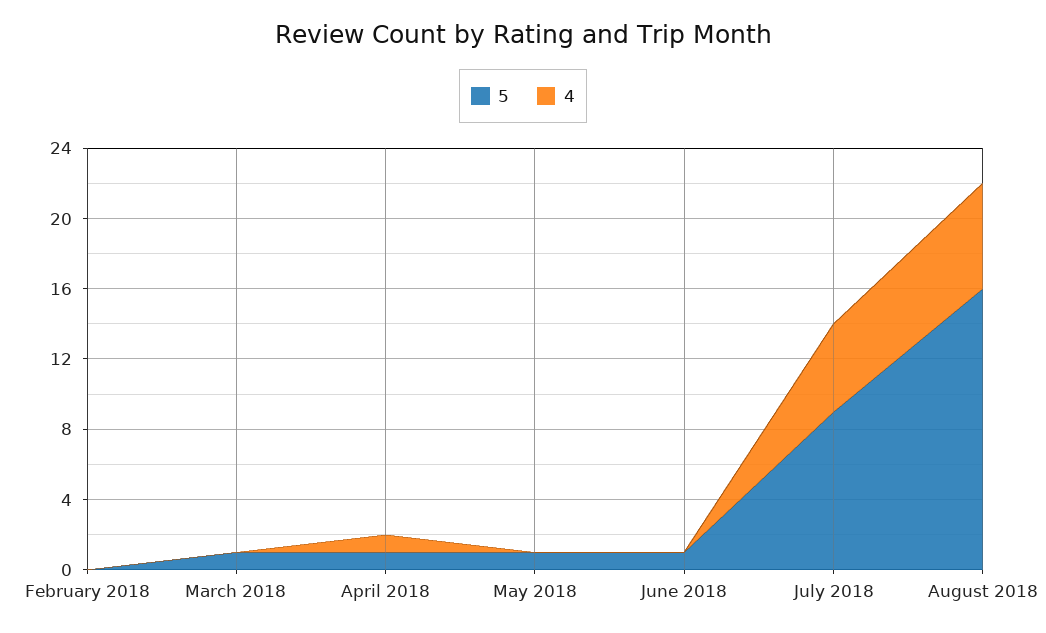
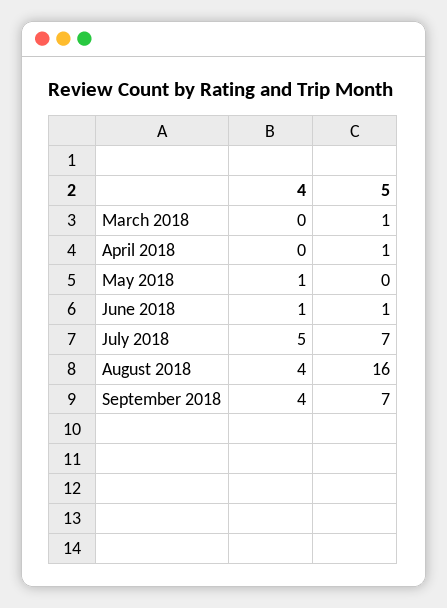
5, February 2018: 0 -> none
4, February 2018: 0 -> none
4, April 2018: 1 -> 0
5, May 2018: 1 -> 0
4, May 2018: 0 -> 1
4, June 2018: 0 -> 1
5, July 2018: 9 -> 7
4, August 2018: 6 -> 4
4, September 2018: none -> 4
5, September 2018: none -> 7

